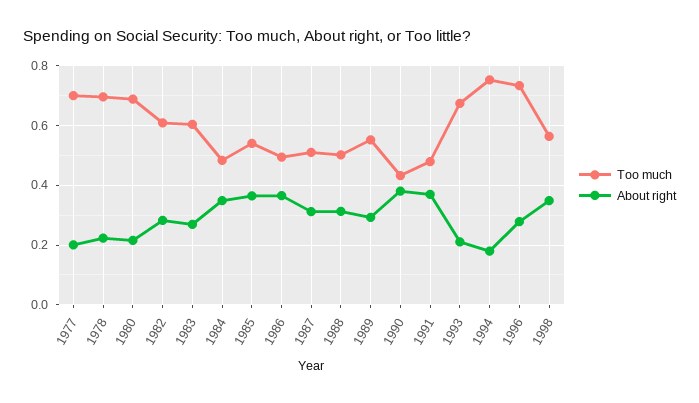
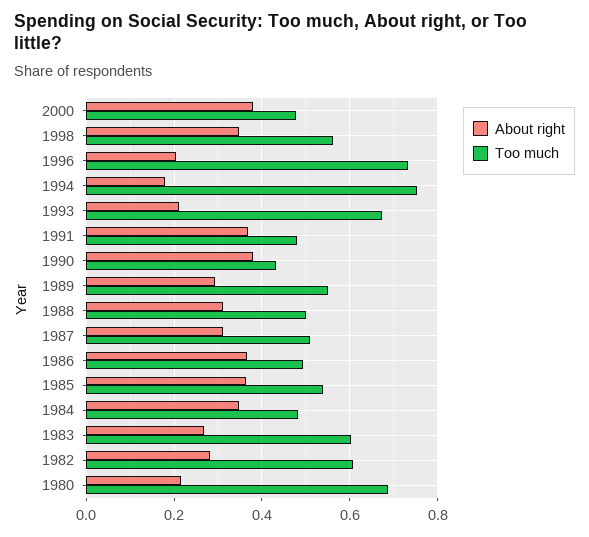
Too much, 1977: 0.7 -> none
About right, 1977: 0.2 -> none
Too much, 1978: 0.7 -> none
About right, 1978: 0.225 -> none
About right, 1996: 0.275 -> 0.2
About right, 2000: none -> 0.38
Too much, 2000: none -> 0.48

